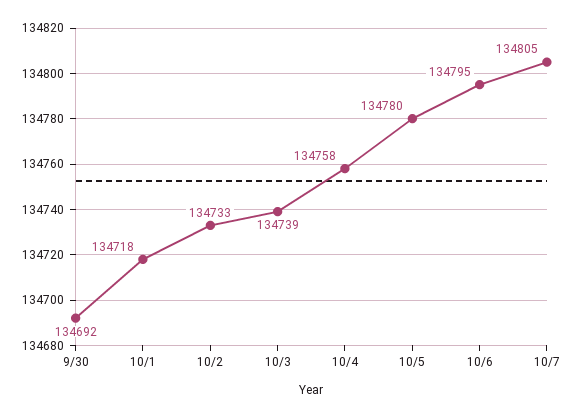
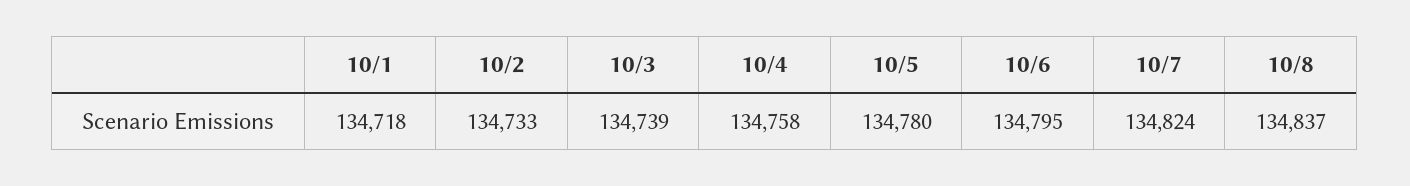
9/30: 134692 -> none
10/7: 134805 -> 134824
10/8: none -> 134837

